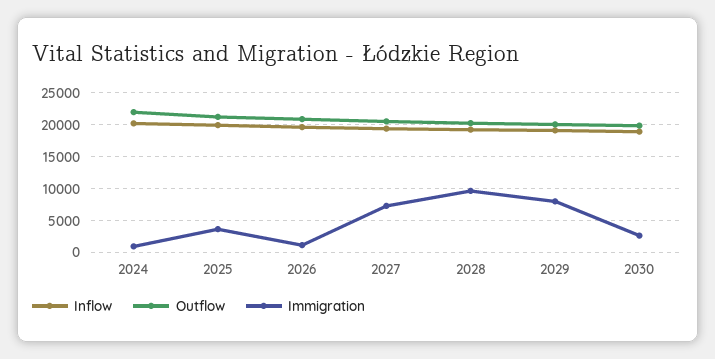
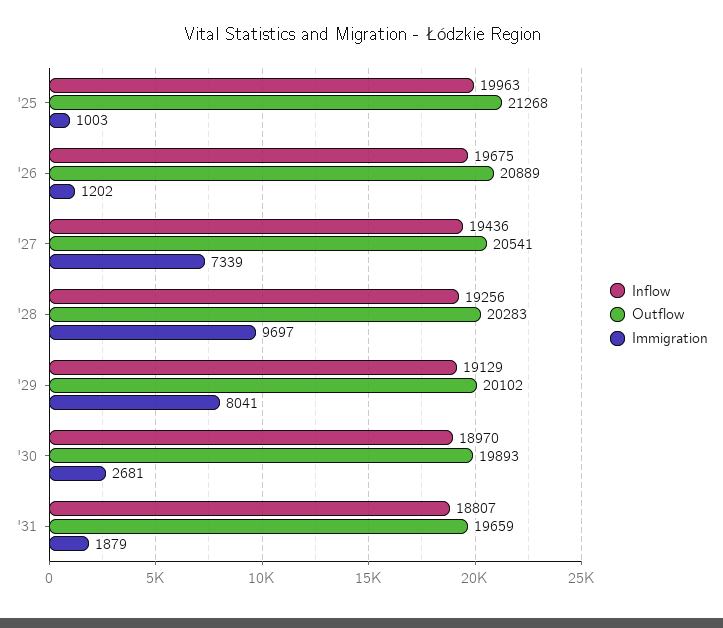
Inflow, 2024: 20000 -> none
Outflow, 2024: 22000 -> none
Immigration, 2024: 1000 -> none
Immigration, 2025: 4000 -> 1003
Inflow, '31: none -> 18807
Outflow, '31: none -> 19659
Immigration, '31: none -> 1879

